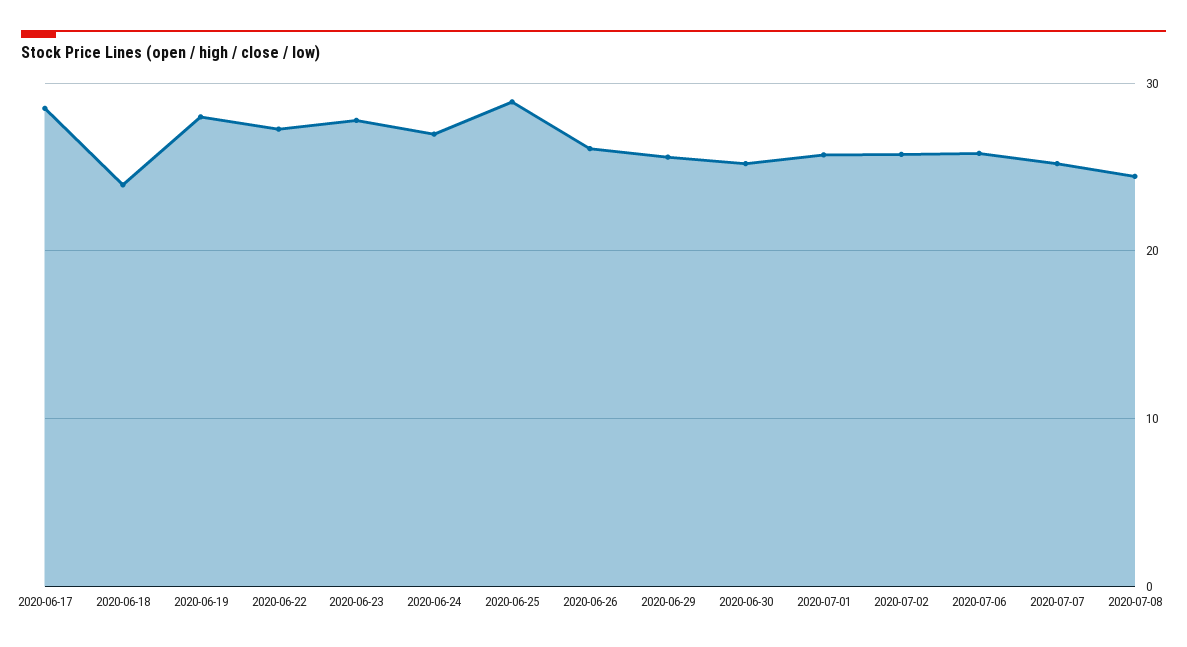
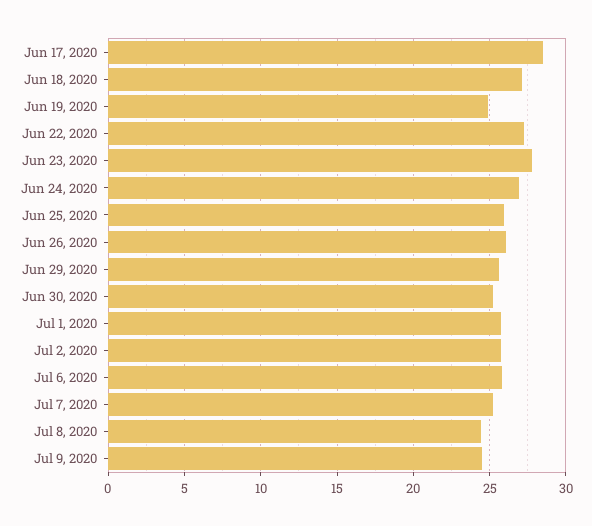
2020-06-18: 24 -> 27
2020-06-19: 28 -> 25
2020-06-25: 29 -> 26
Jul 9, 2020: none -> 24.5

